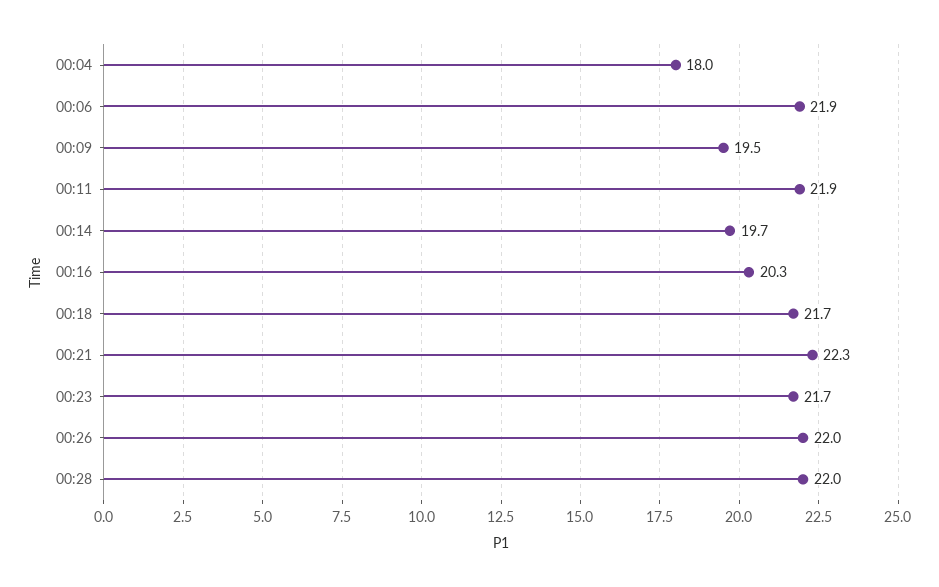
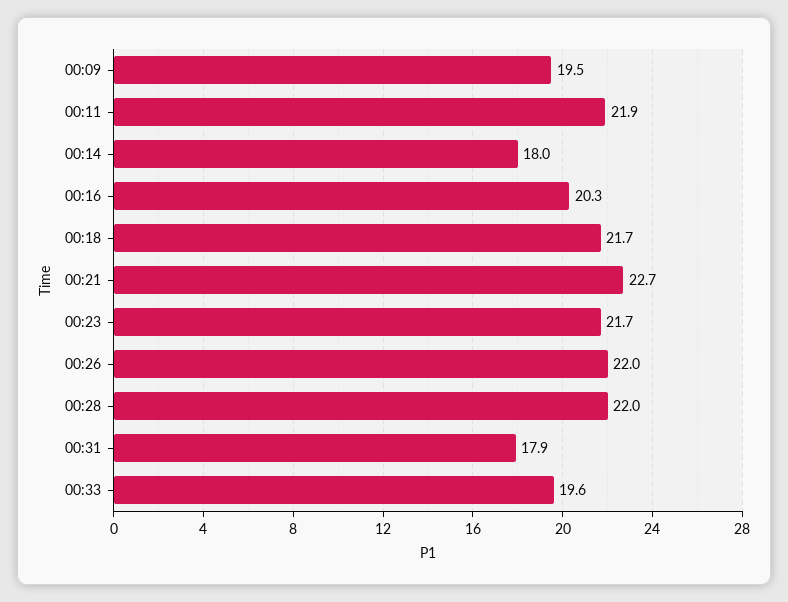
00:04: 18 -> none
00:06: 21.9 -> none
00:14: 19.7 -> 18
00:21: 22.3 -> 22.7
00:31: none -> 17.9
00:33: none -> 19.6

